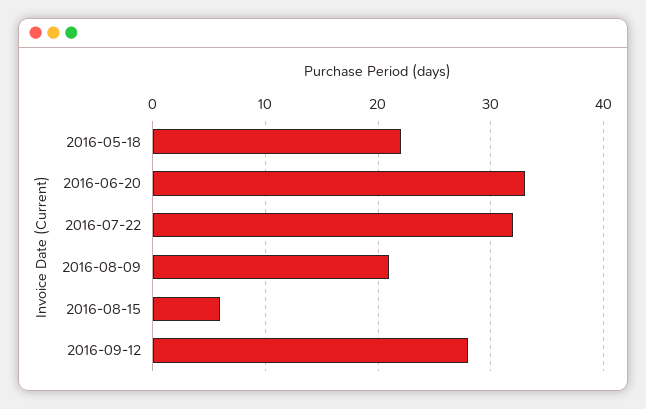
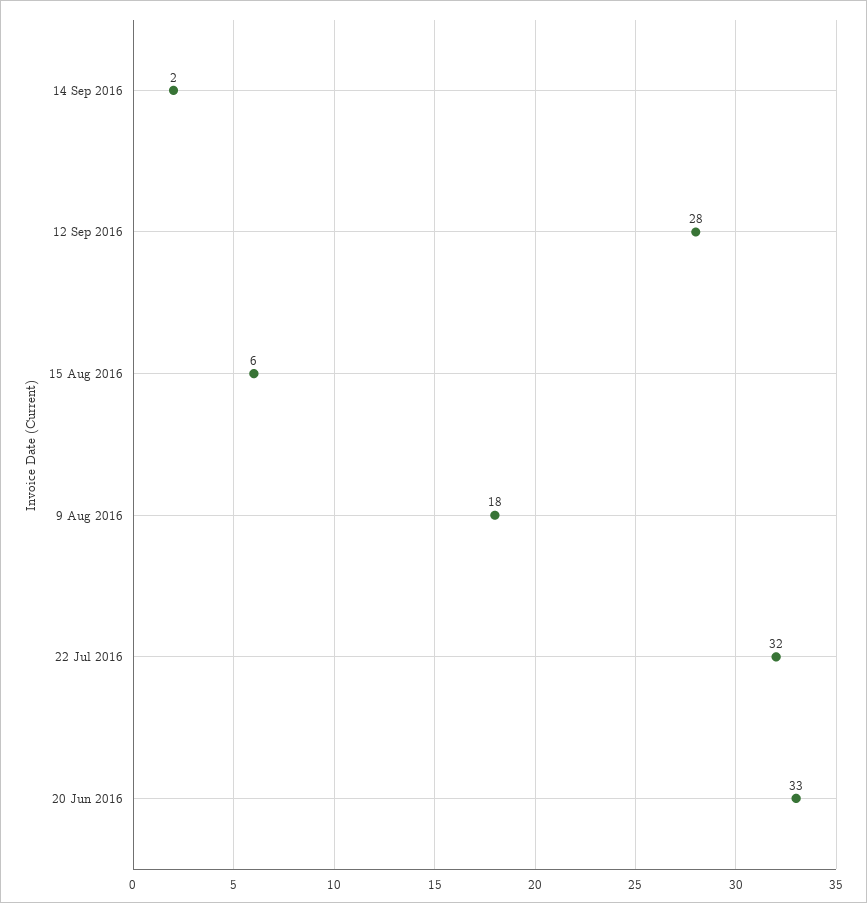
2016-05-18: 22 -> none
2016-08-09: 21 -> 18
14 Sep 2016: none -> 2

